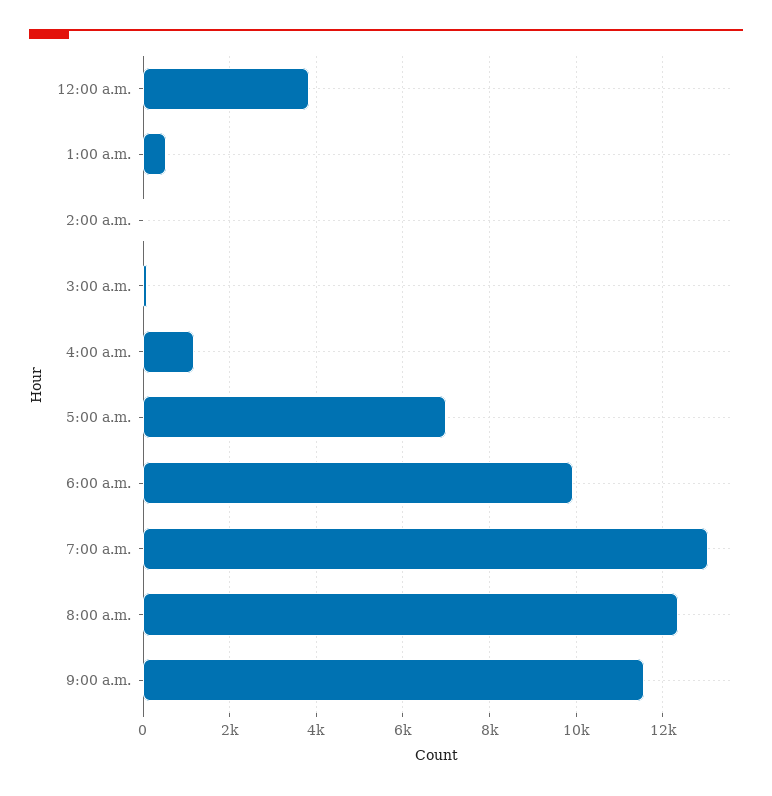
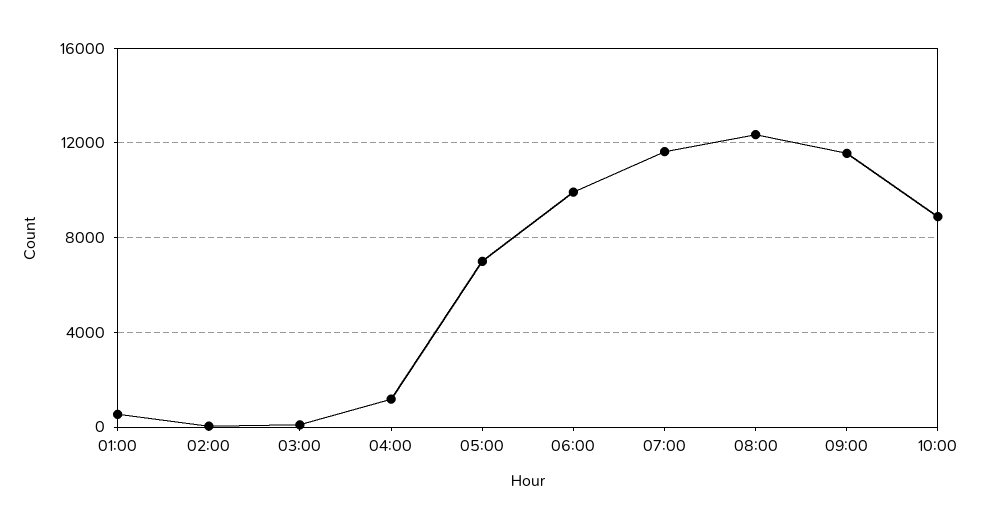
12:00 a.m.: 3800 -> none
7:00 a.m.: 13000 -> 11500
10:00: none -> 9000

